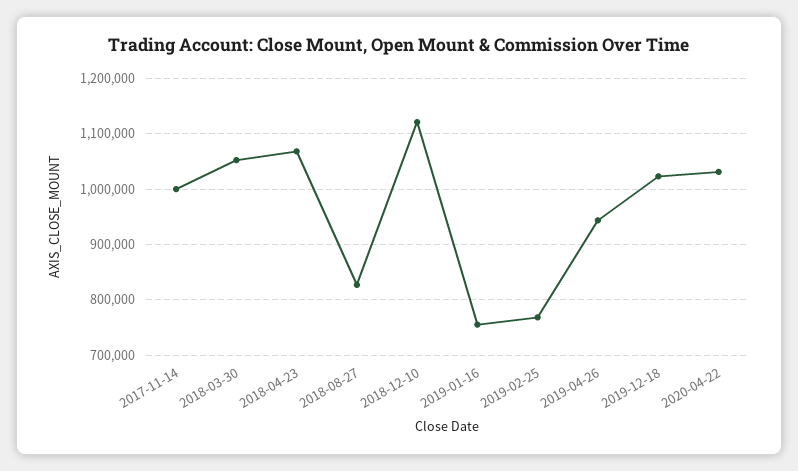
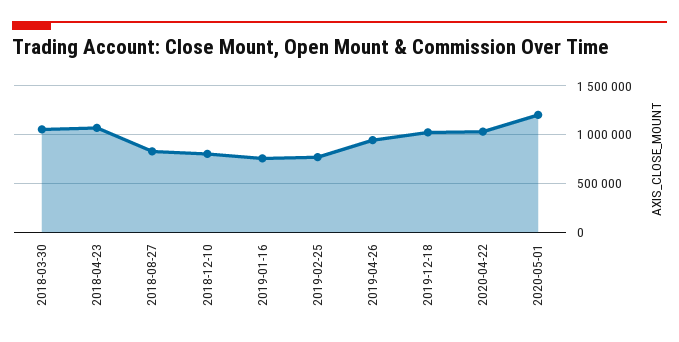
2017-11-14: 1000000 -> none
2018-12-10: 1120000 -> 800000
2020-05-01: none -> 1200000

